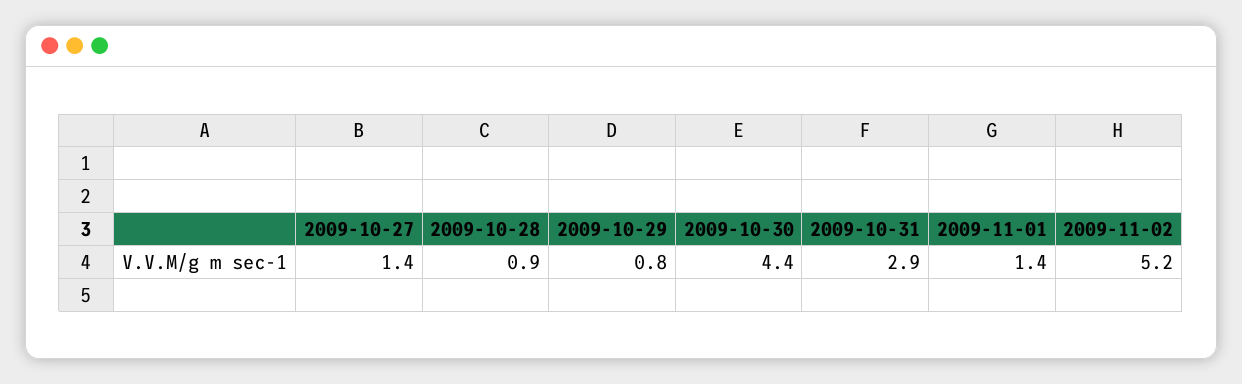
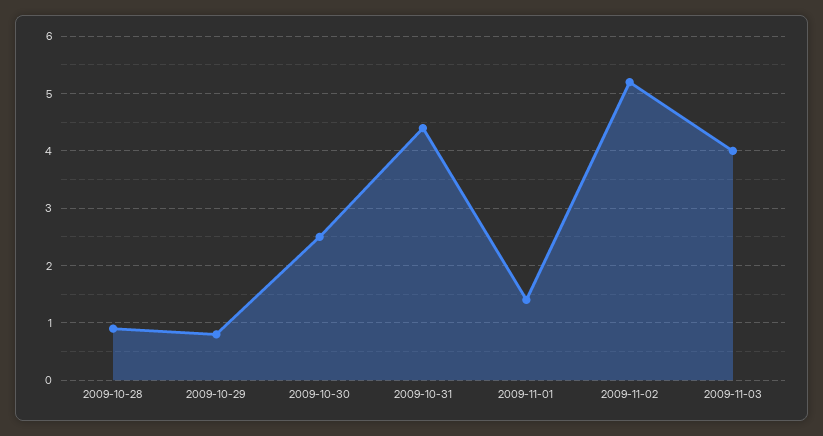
2009-10-27: 1.4 -> none
2009-10-30: 4.4 -> 2.5
2009-10-31: 2.9 -> 4.5
2009-11-03: none -> 4

